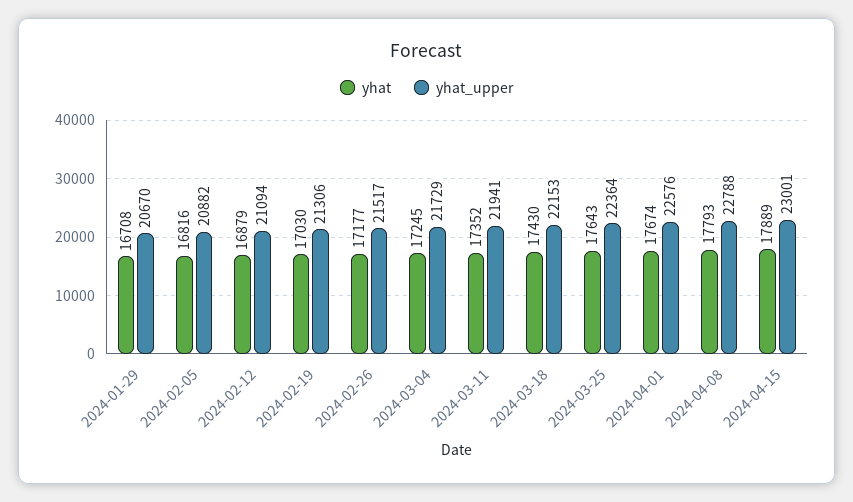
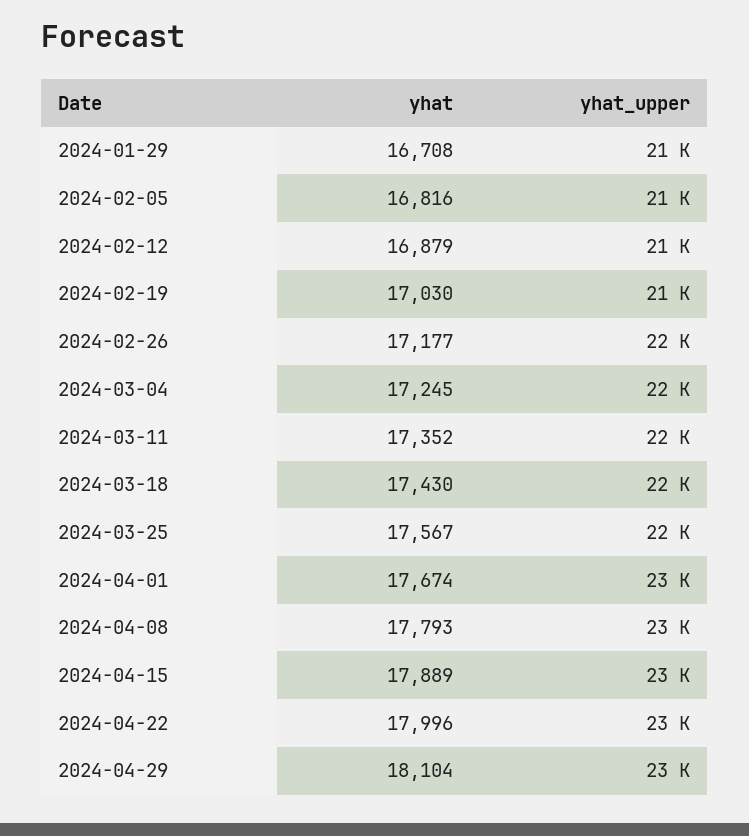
yhat, 2024-03-25: 17643 -> 17567
yhat, 2024-04-22: none -> 17996
yhat_upper, 2024-04-22: none -> 23000
yhat, 2024-04-29: none -> 18104
yhat_upper, 2024-04-29: none -> 23000

